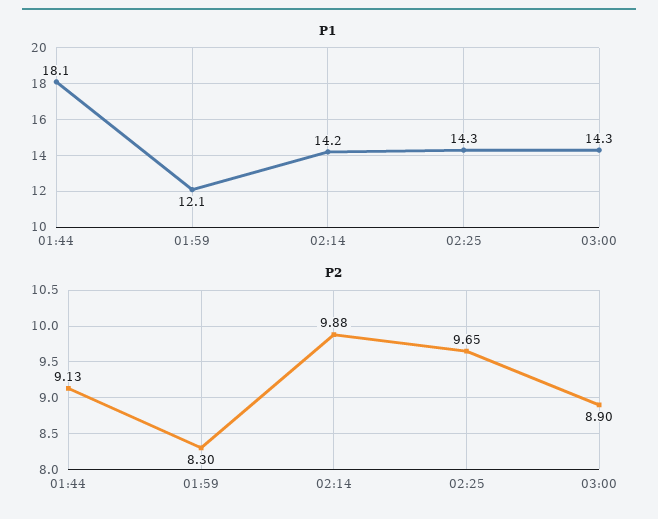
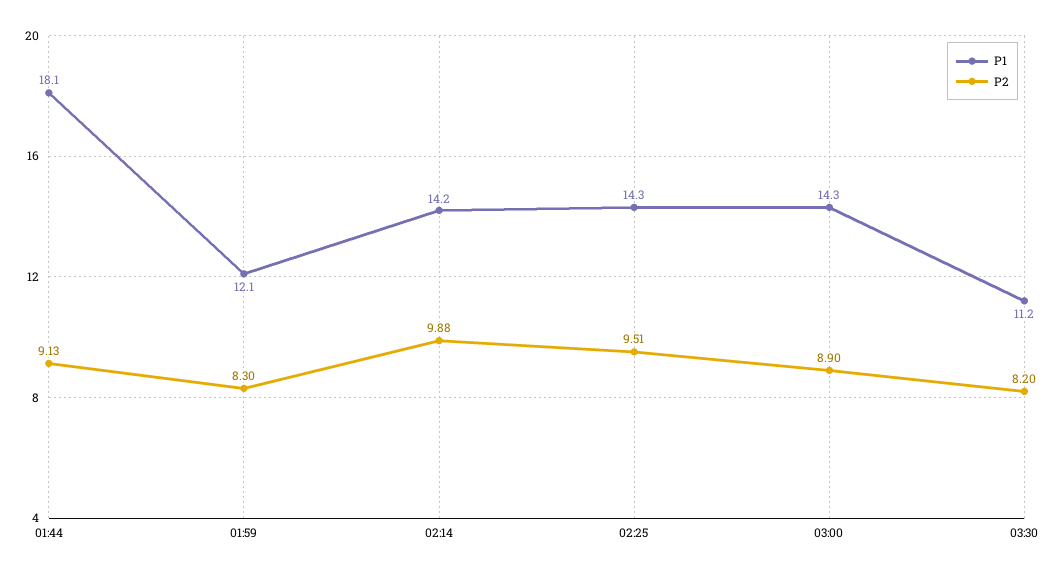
P2, 02:25: 9.65 -> 9.51
P1, 03:30: none -> 11.2
P2, 03:30: none -> 8.2

